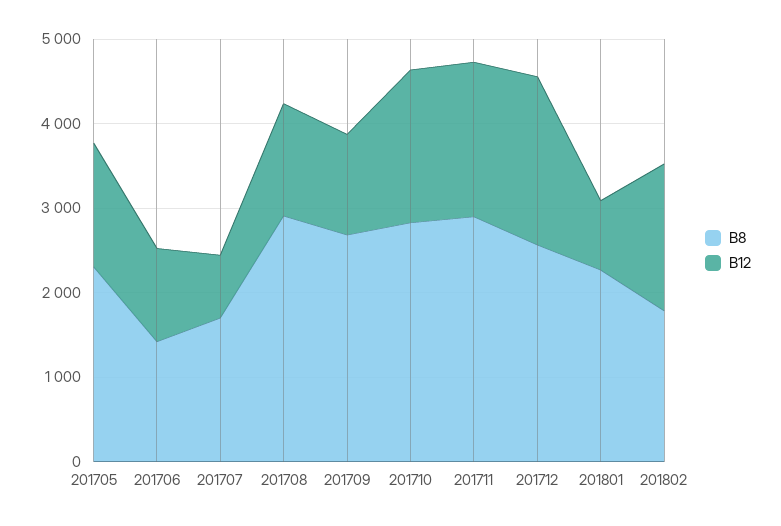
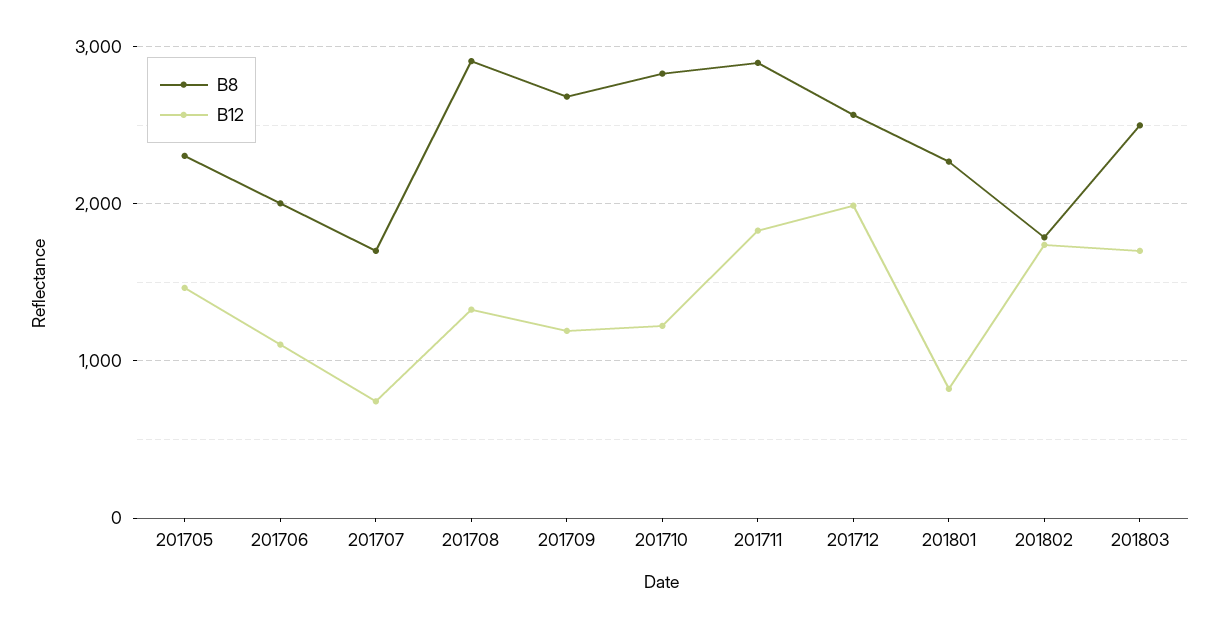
B8, 201706: 1400 -> 2000
B12, 201710: 1800 -> 1200
B8, 201803: none -> 2500
B12, 201803: none -> 1700

